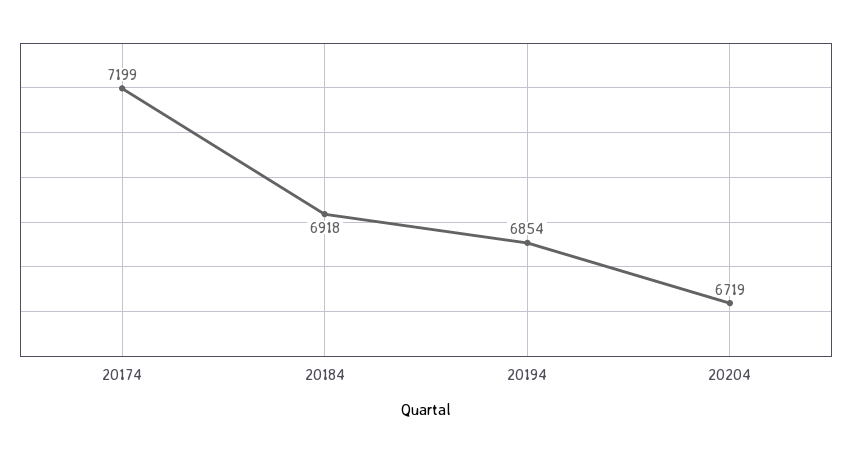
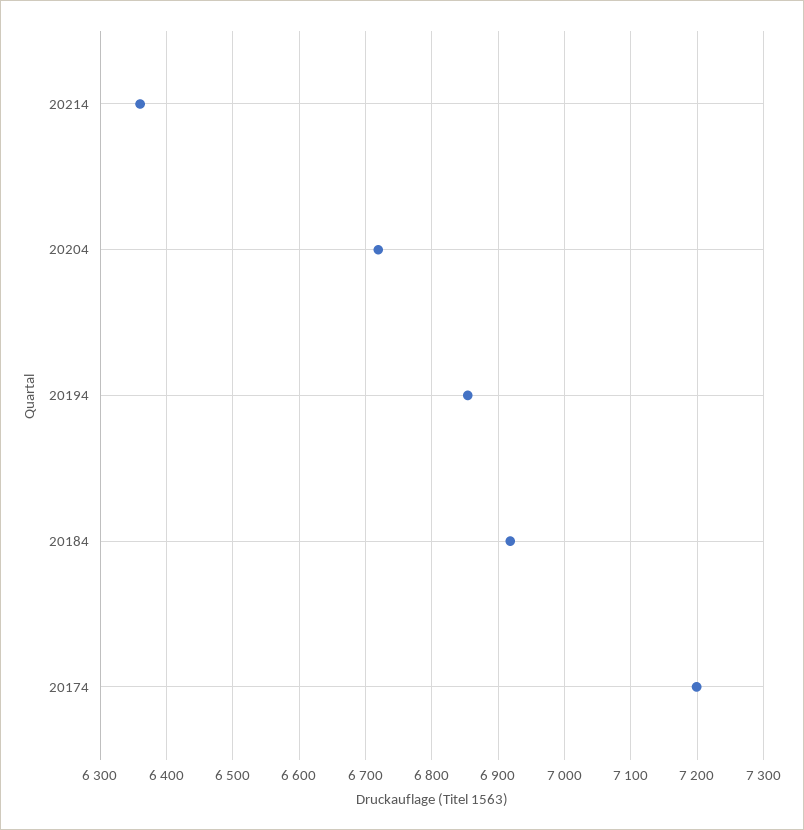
20214: none -> 6360

